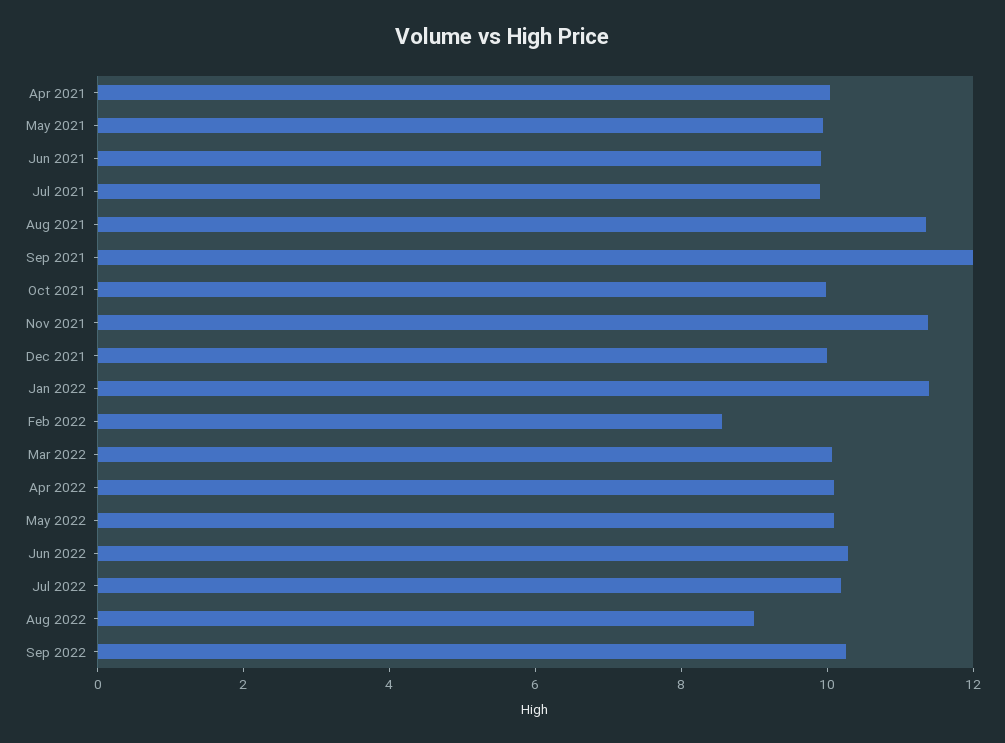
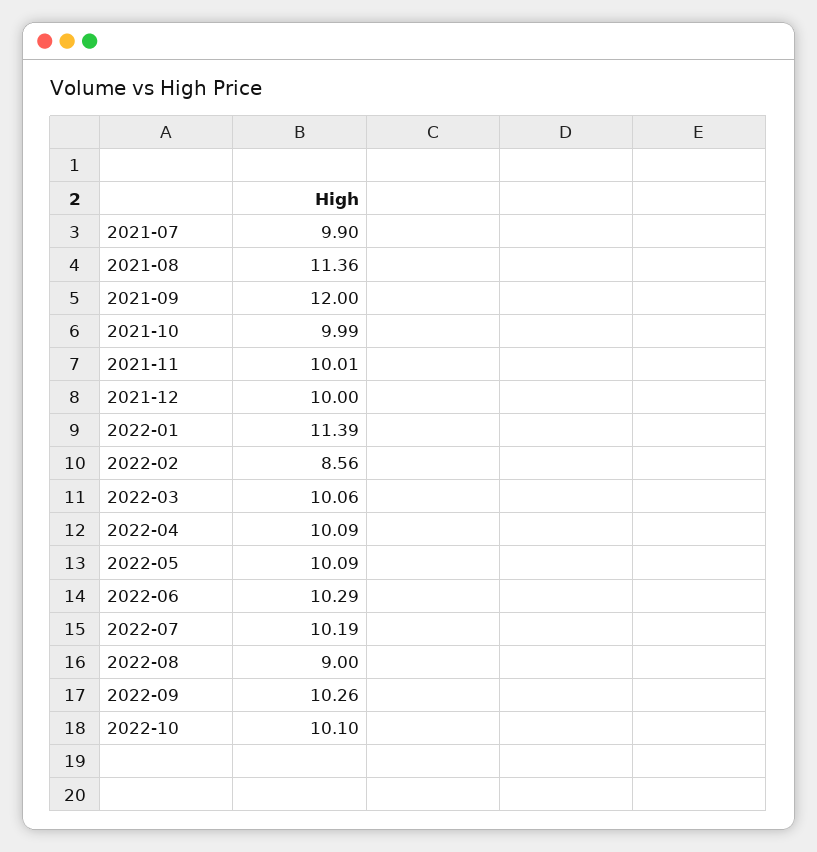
Apr 2021: 10 -> none
May 2021: 10 -> none
Jun 2021: 10 -> none
Nov 2021: 11.5 -> 10.01
2022-10: none -> 10.1

